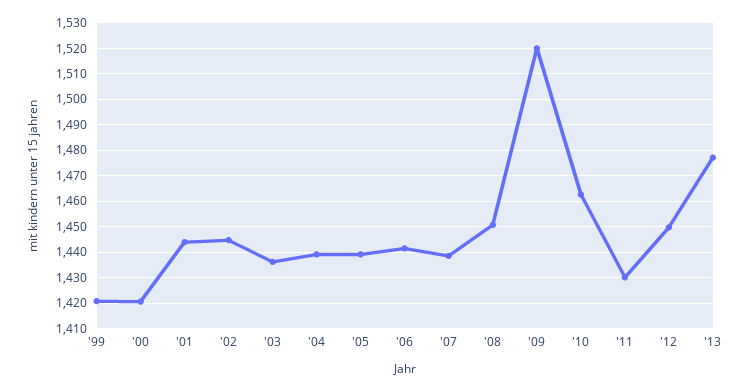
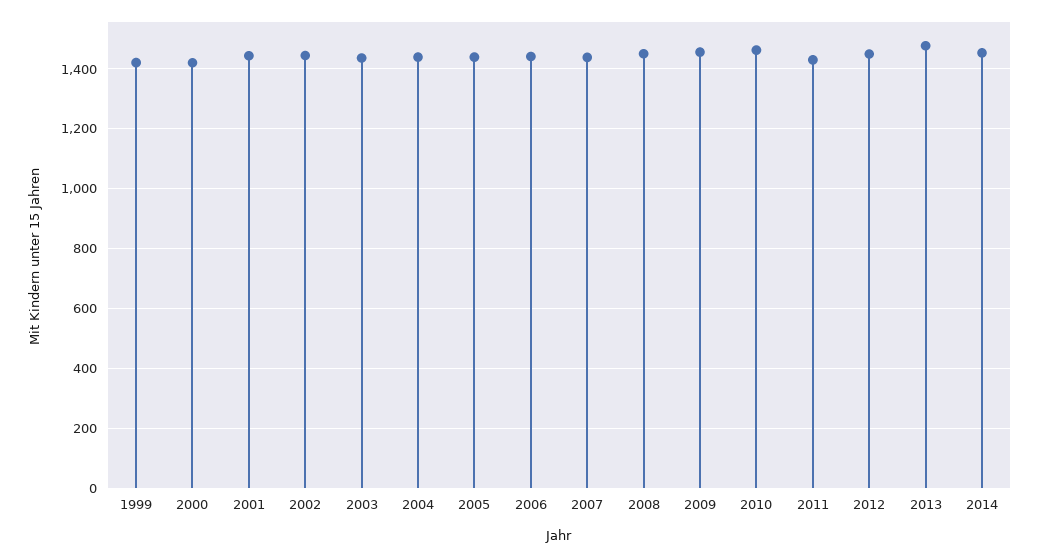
'09: 1520 -> 1450
2014: none -> 1450

